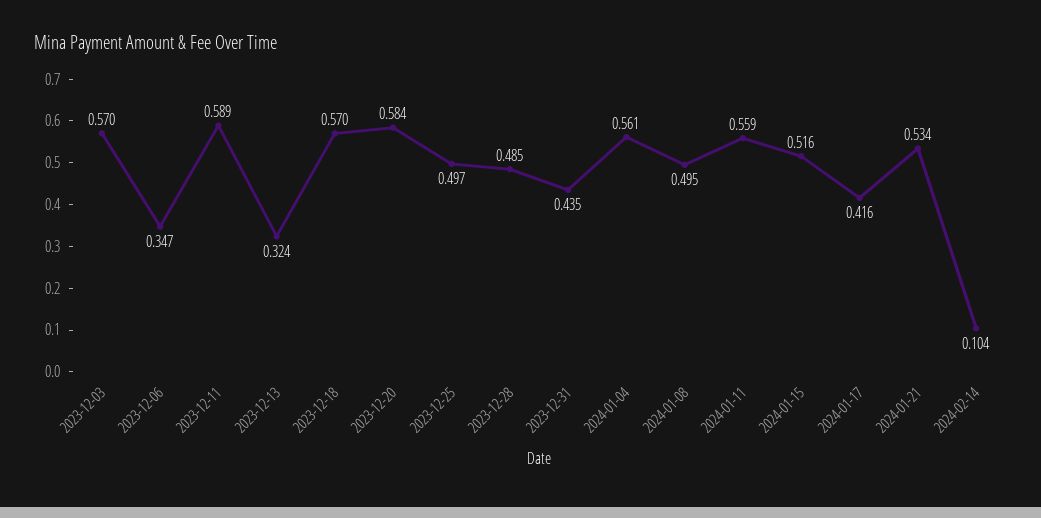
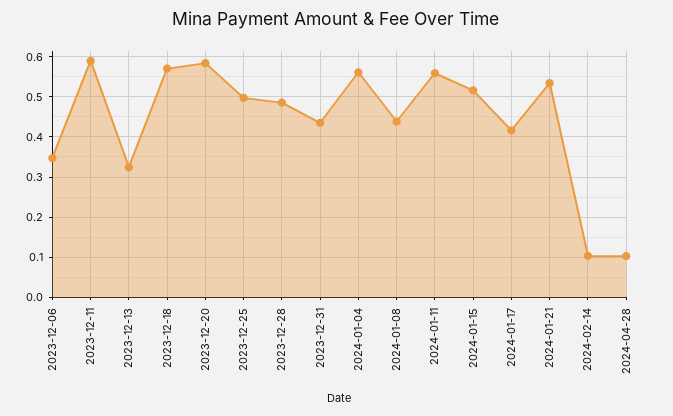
2023-12-03: 0.57 -> none
2024-01-08: 0.495 -> 0.44
2024-04-28: none -> 0.1

